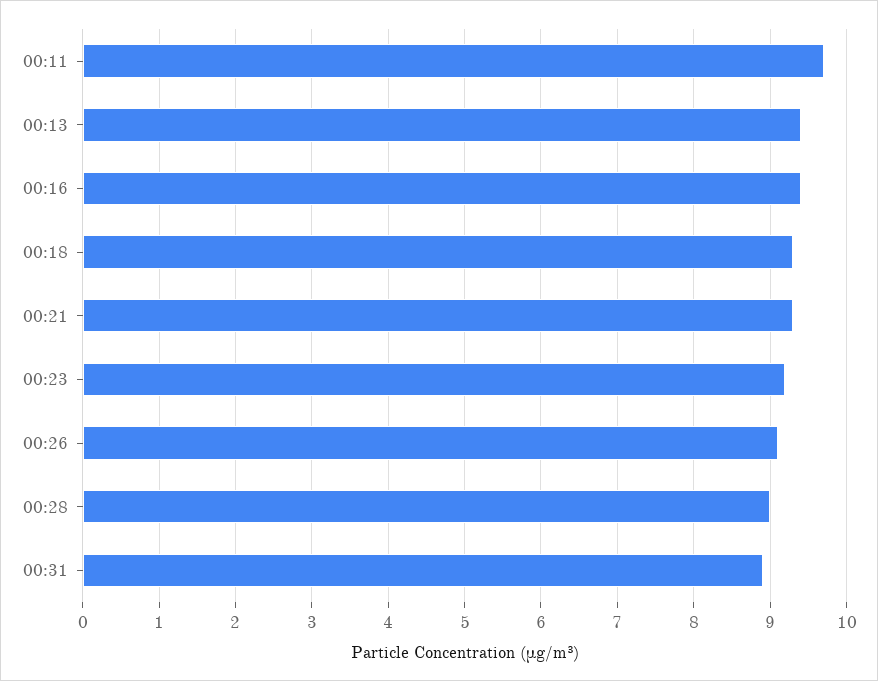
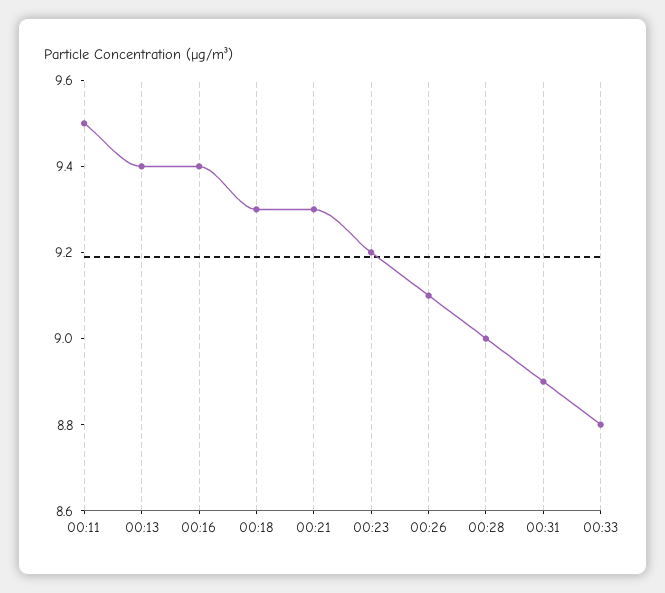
00:11: 9.7 -> 9.5
00:33: none -> 8.8

